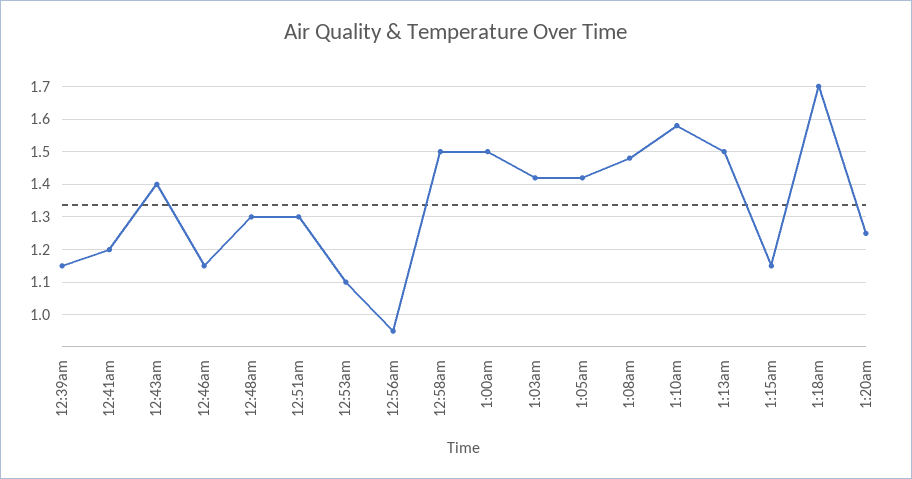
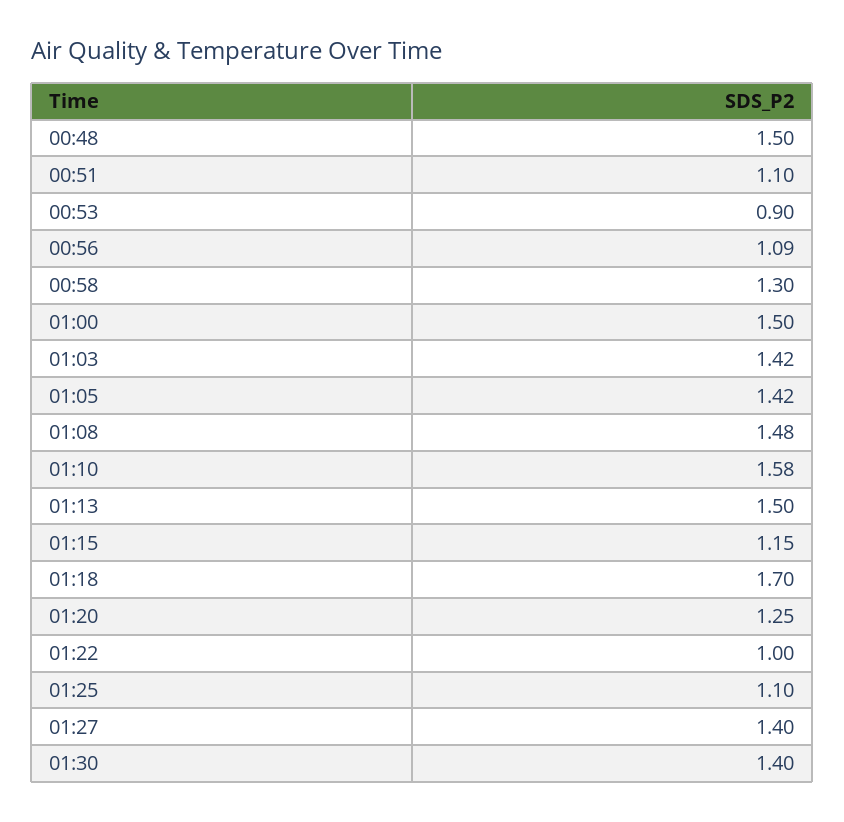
12:39am: 1.15 -> none
12:41am: 1.2 -> none
12:43am: 1.4 -> none
12:46am: 1.15 -> none
12:48am: 1.3 -> 1.5
12:51am: 1.3 -> 1.1
12:53am: 1.1 -> 0.9
12:56am: 0.95 -> 1.09
12:58am: 1.5 -> 1.3
01:22: none -> 1
01:25: none -> 1.1
01:27: none -> 1.4
01:30: none -> 1.4

